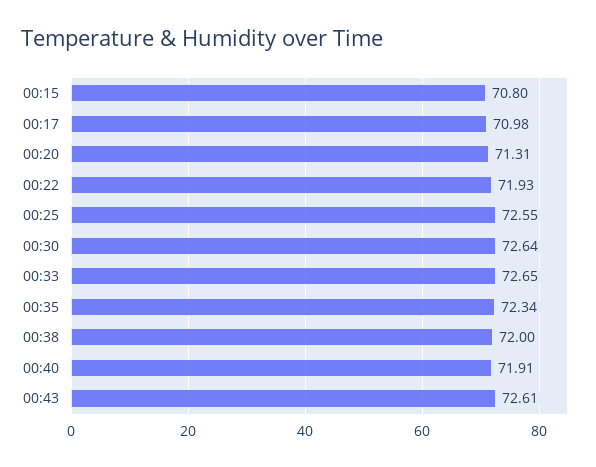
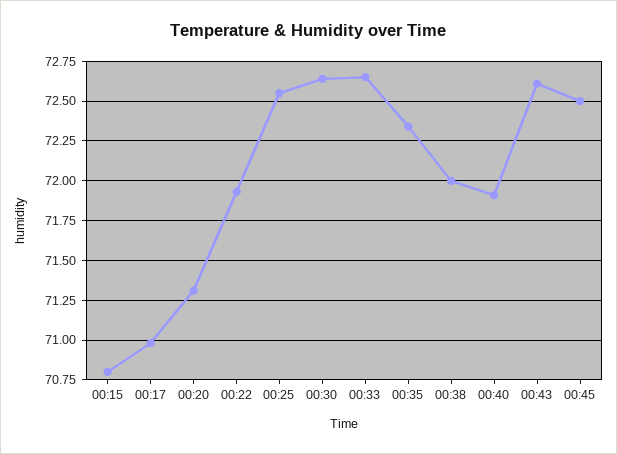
00:45: none -> 72.5

